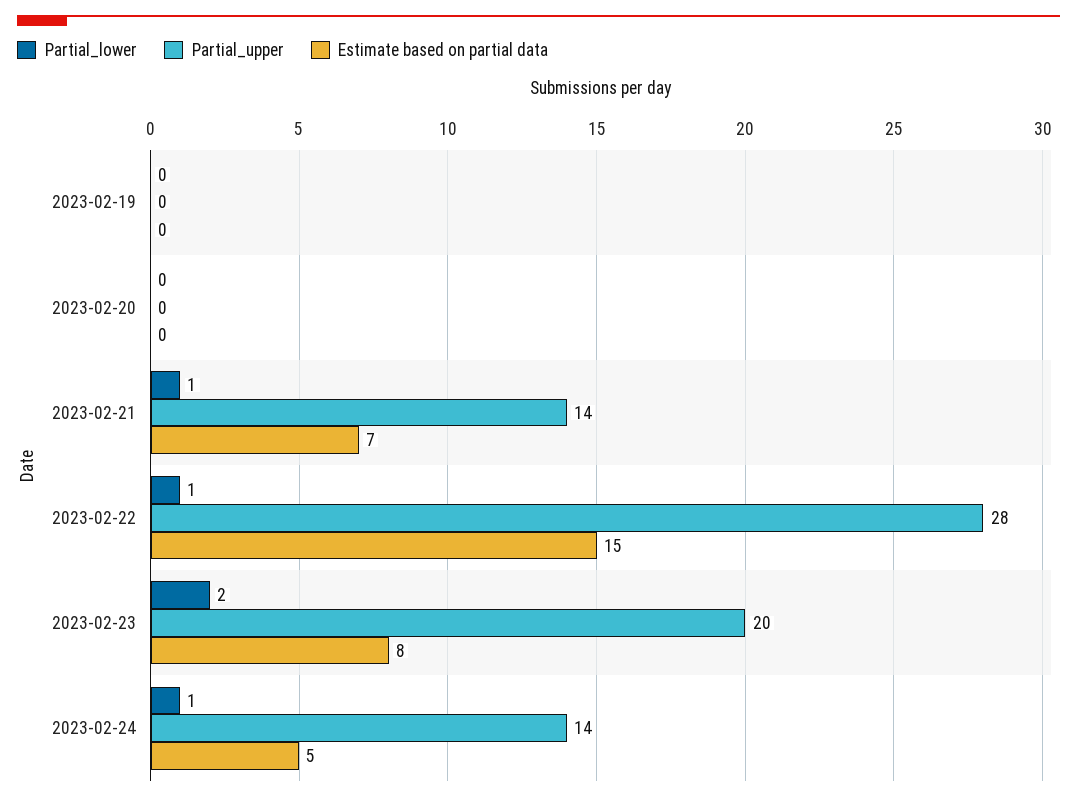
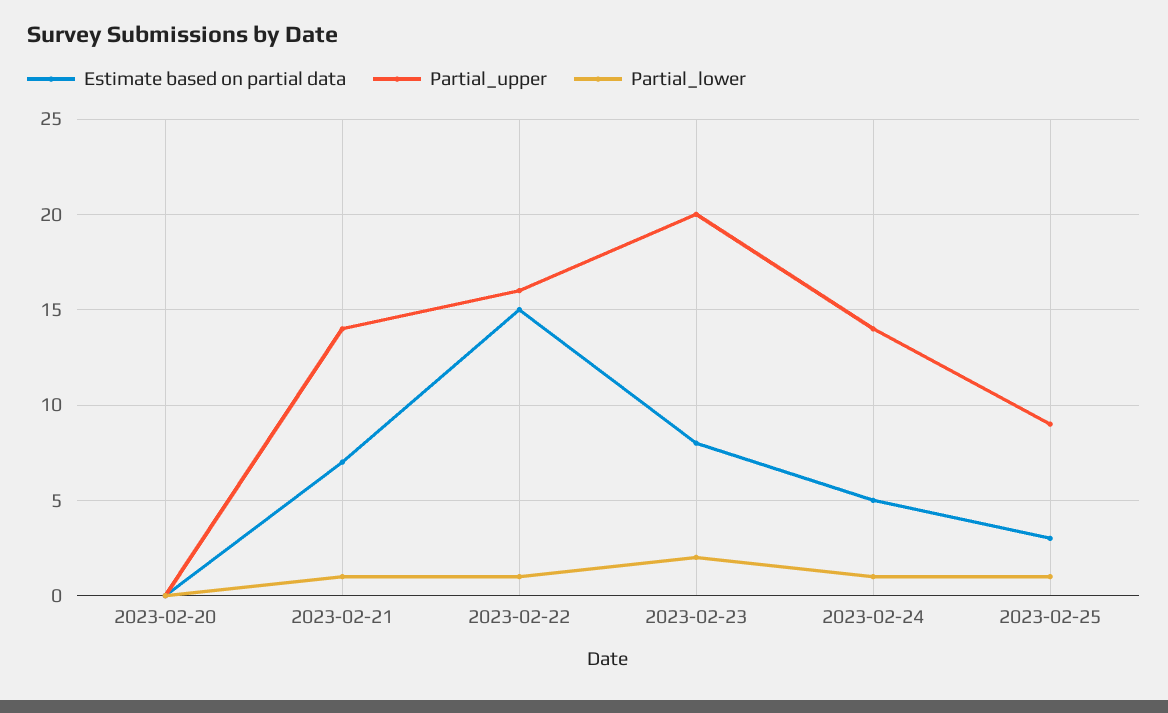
Partial_lower, 2023-02-19: 0 -> none
Partial_upper, 2023-02-19: 0 -> none
Estimate based on partial data, 2023-02-19: 0 -> none
Partial_upper, 2023-02-22: 28 -> 16
Estimate based on partial data, 2023-02-25: none -> 3
Partial_upper, 2023-02-25: none -> 9
Partial_lower, 2023-02-25: none -> 1

